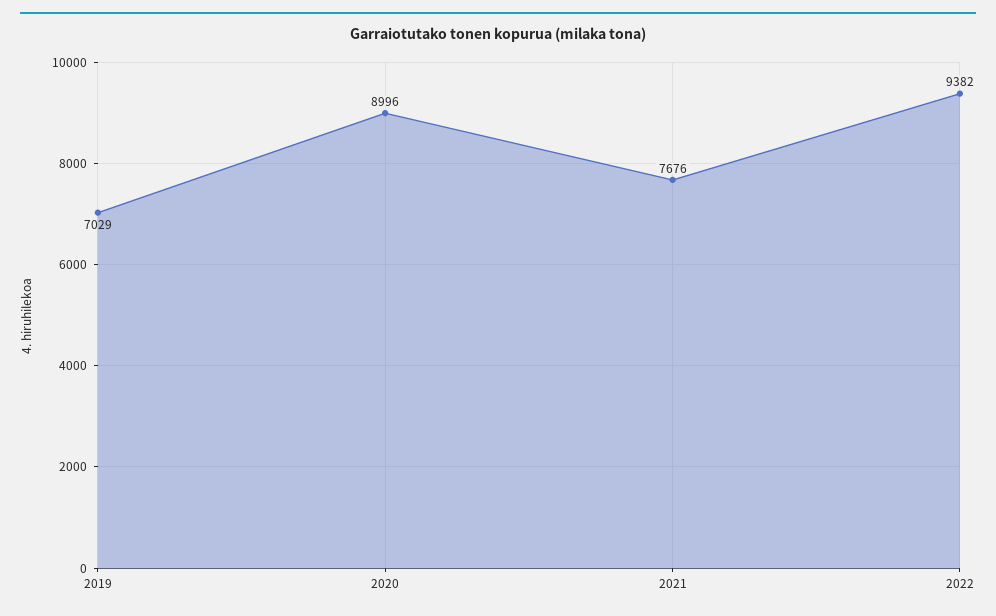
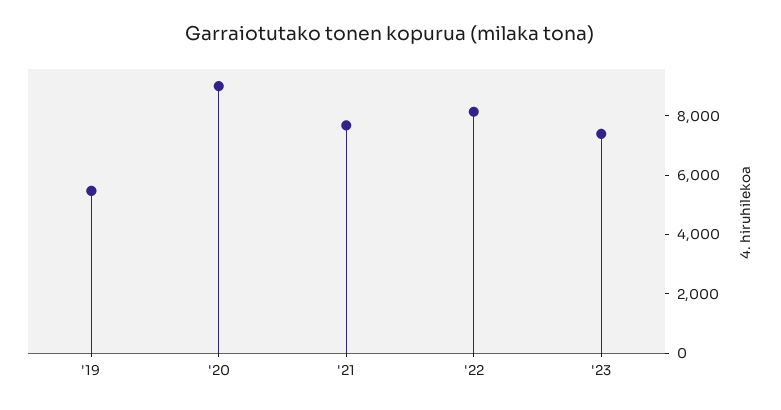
2019: 7029 -> 5500
2022: 9382 -> 8000
'23: none -> 7500

